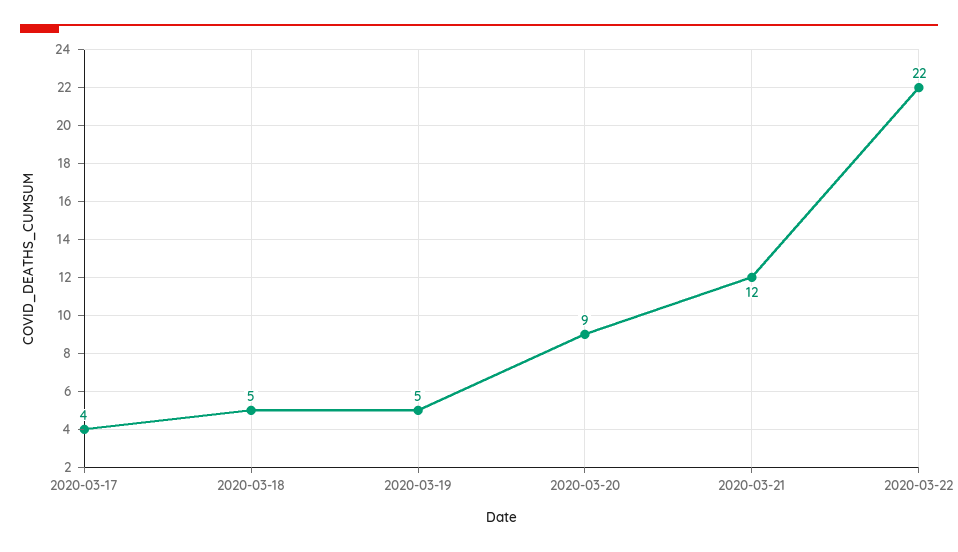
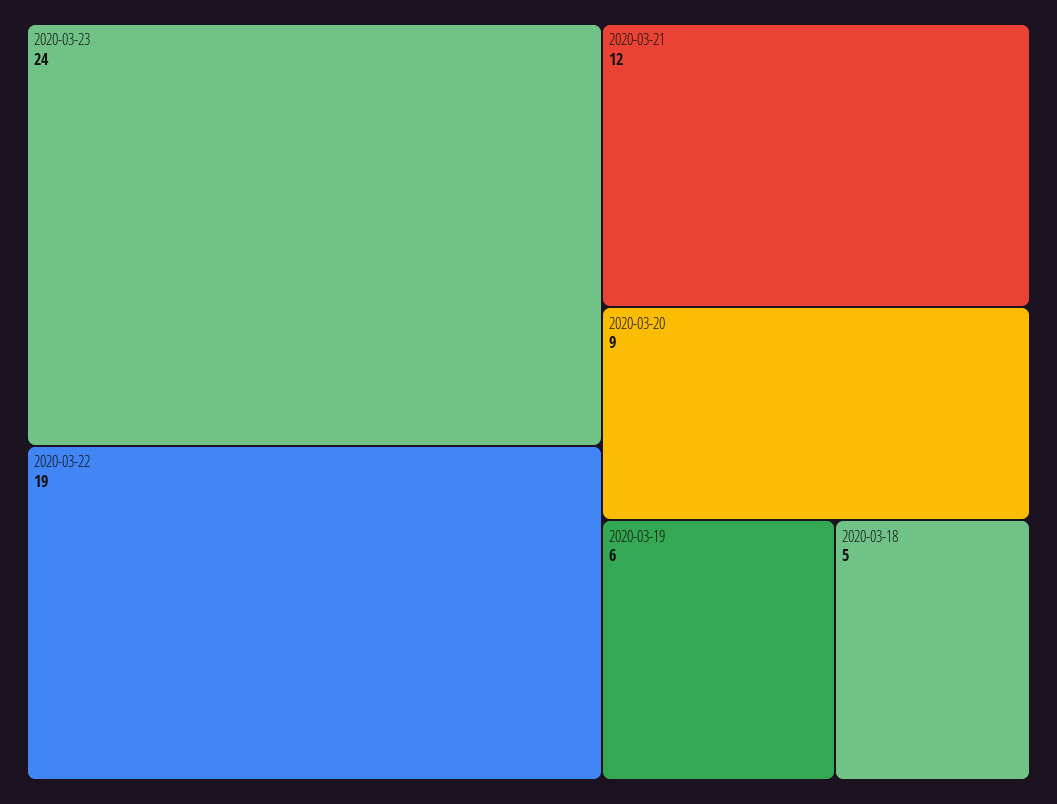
2020-03-17: 4 -> none
2020-03-19: 5 -> 6
2020-03-22: 22 -> 19
2020-03-23: none -> 24

